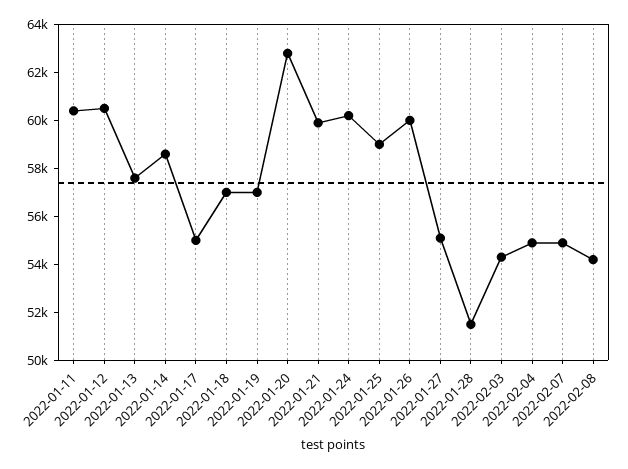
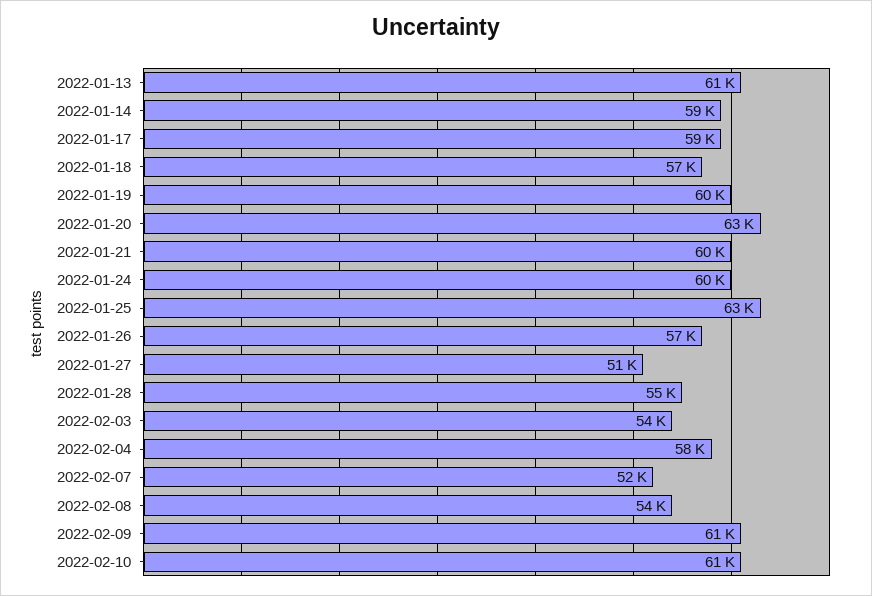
2022-01-11: 60500 -> none
2022-01-12: 60500 -> none
2022-01-13: 57500 -> 61000
2022-01-17: 55000 -> 59000
2022-01-19: 57000 -> 60000
2022-01-25: 59000 -> 63000
2022-01-26: 60000 -> 57000
2022-01-27: 55000 -> 51000
2022-01-28: 51500 -> 55000
2022-02-04: 55000 -> 58000
2022-02-07: 55000 -> 52000
2022-02-09: none -> 61000
2022-02-10: none -> 61000

